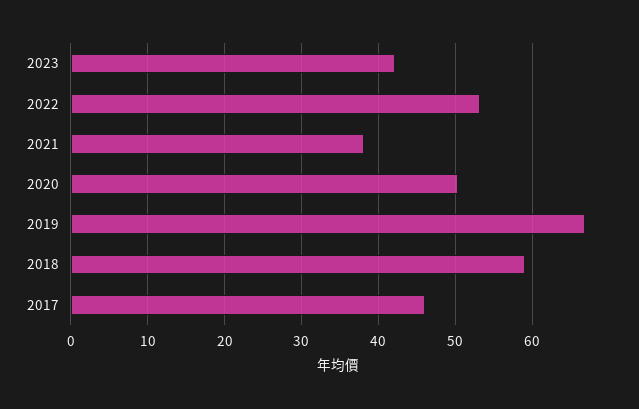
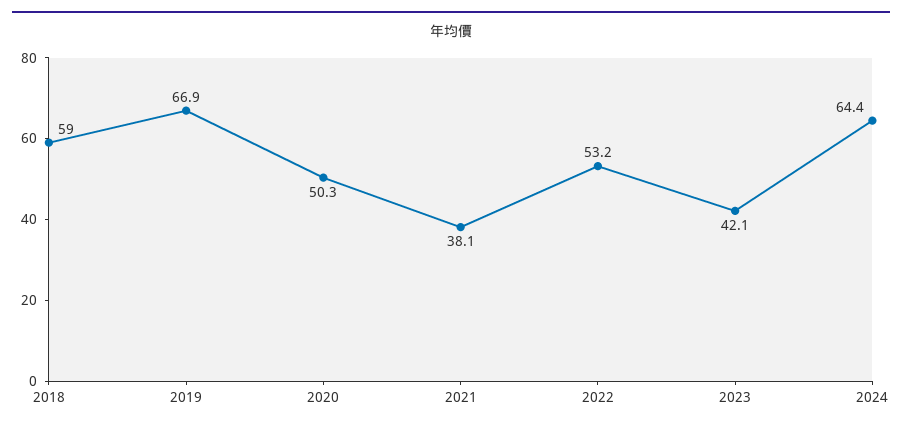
2017: 46 -> none
2024: none -> 64.4

